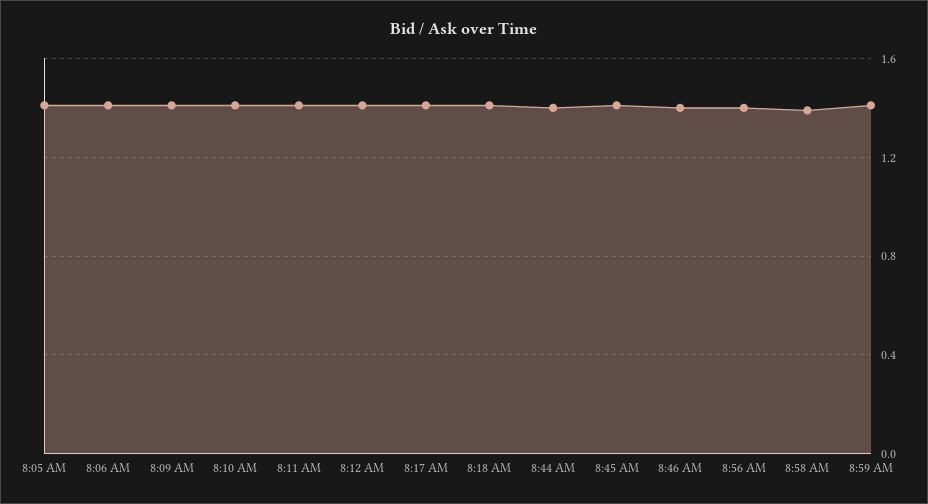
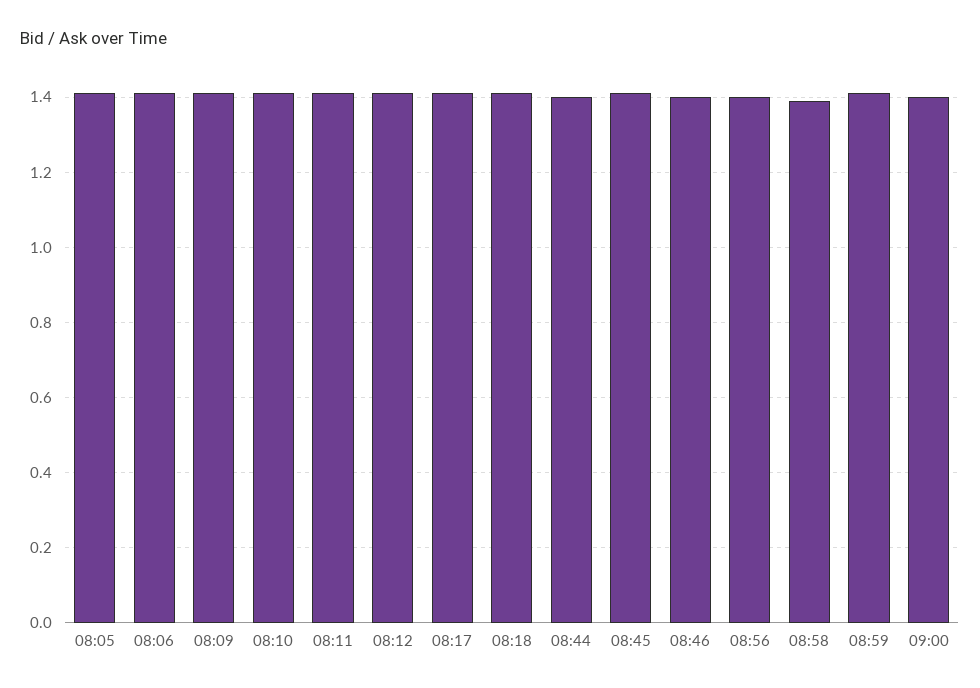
09:00: none -> 1.4

